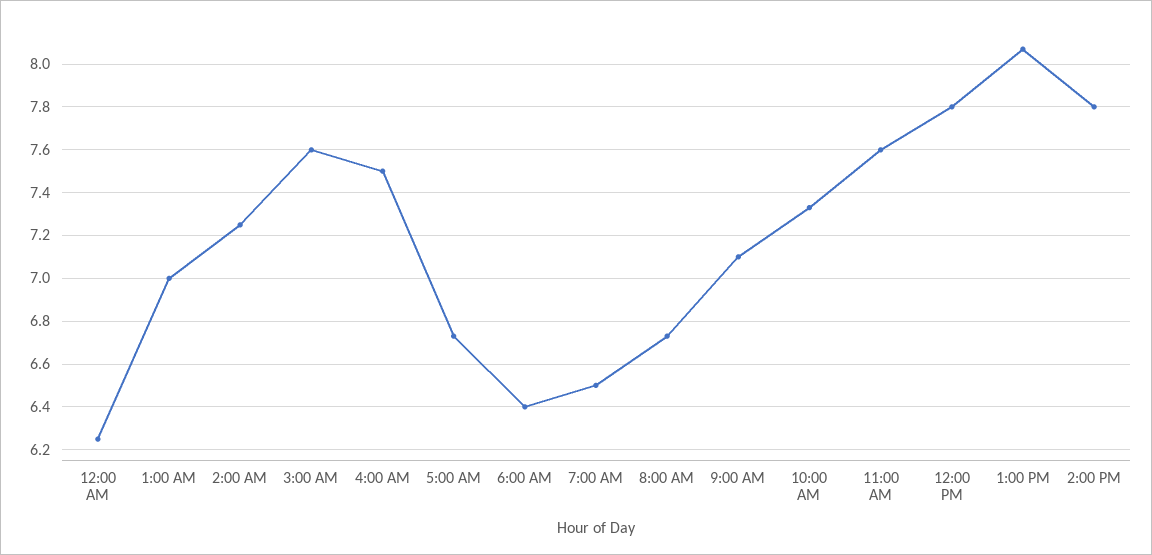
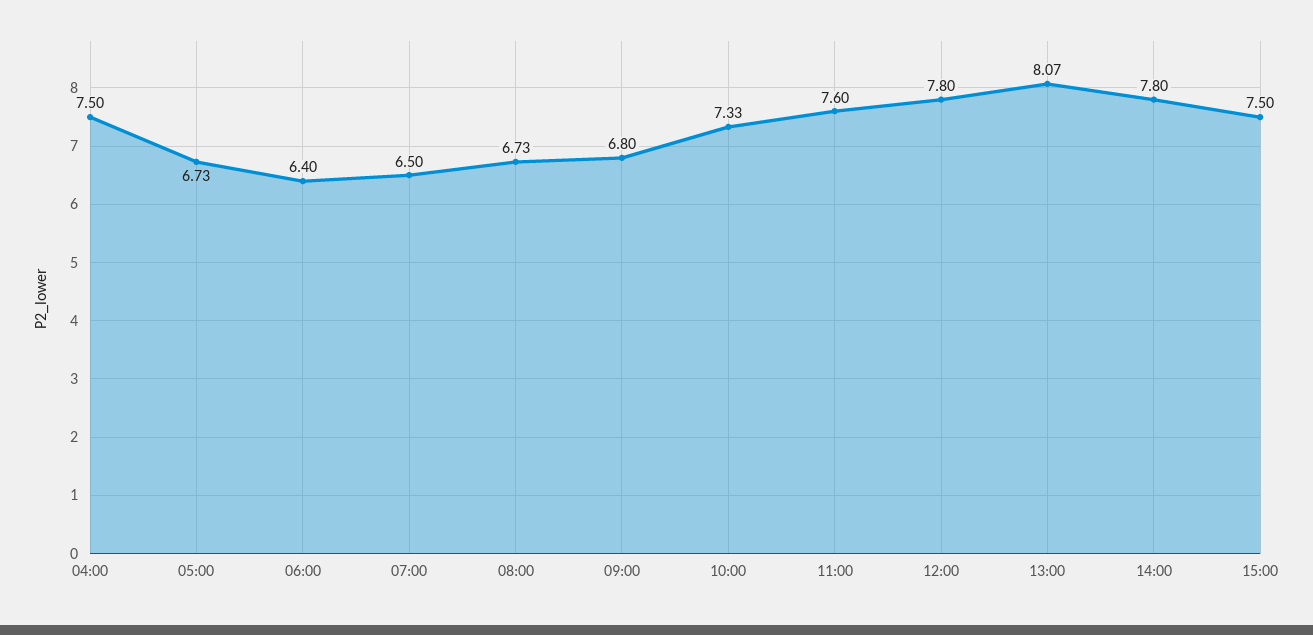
12:00 AM: 6.25 -> none
1:00 AM: 7 -> none
2:00 AM: 7.25 -> none
3:00 AM: 7.6 -> none
9:00 AM: 7.1 -> 6.8
15:00: none -> 7.5

